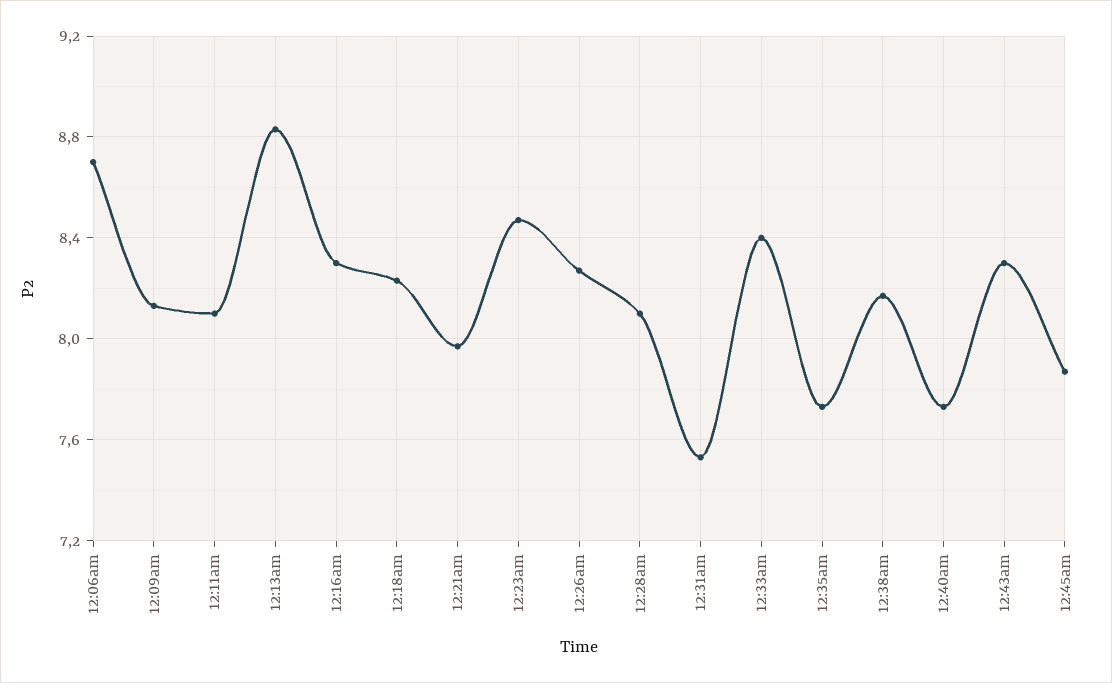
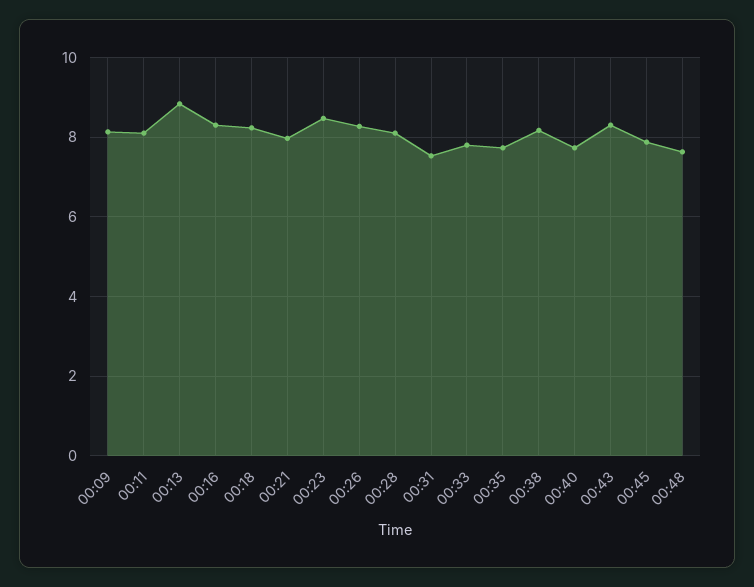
12:06am: 8.7 -> none
12:33am: 8.4 -> 7.8
00:48: none -> 7.6

